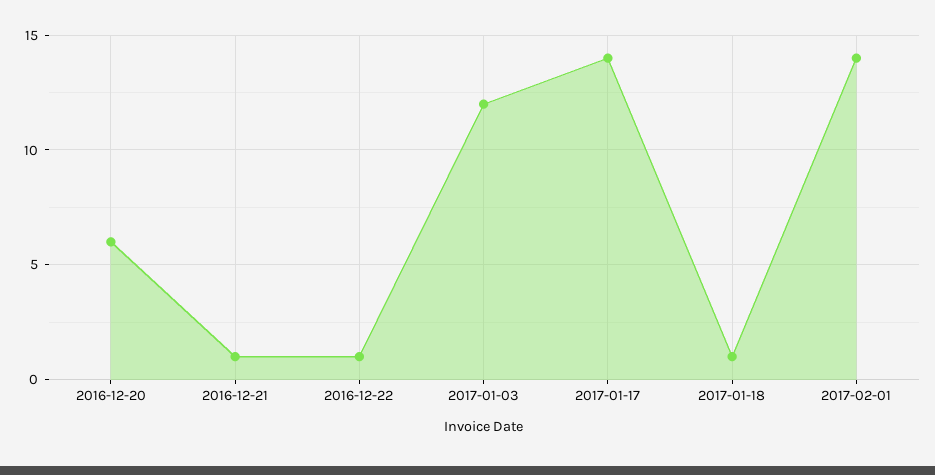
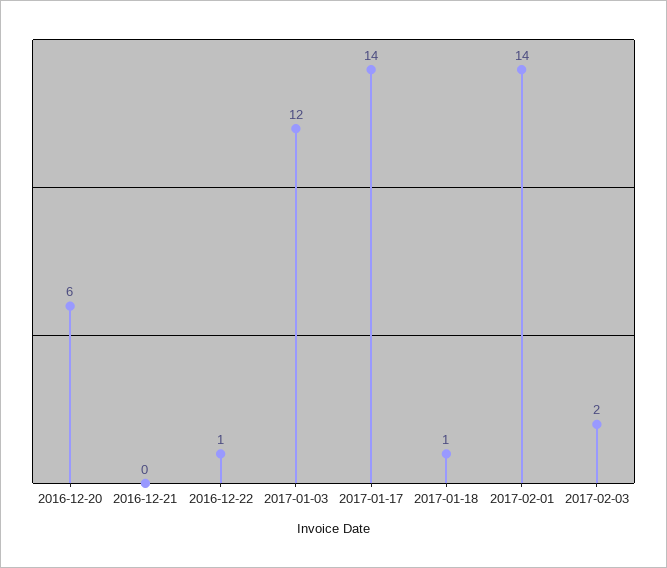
2016-12-21: 1 -> 0
2017-02-03: none -> 2

